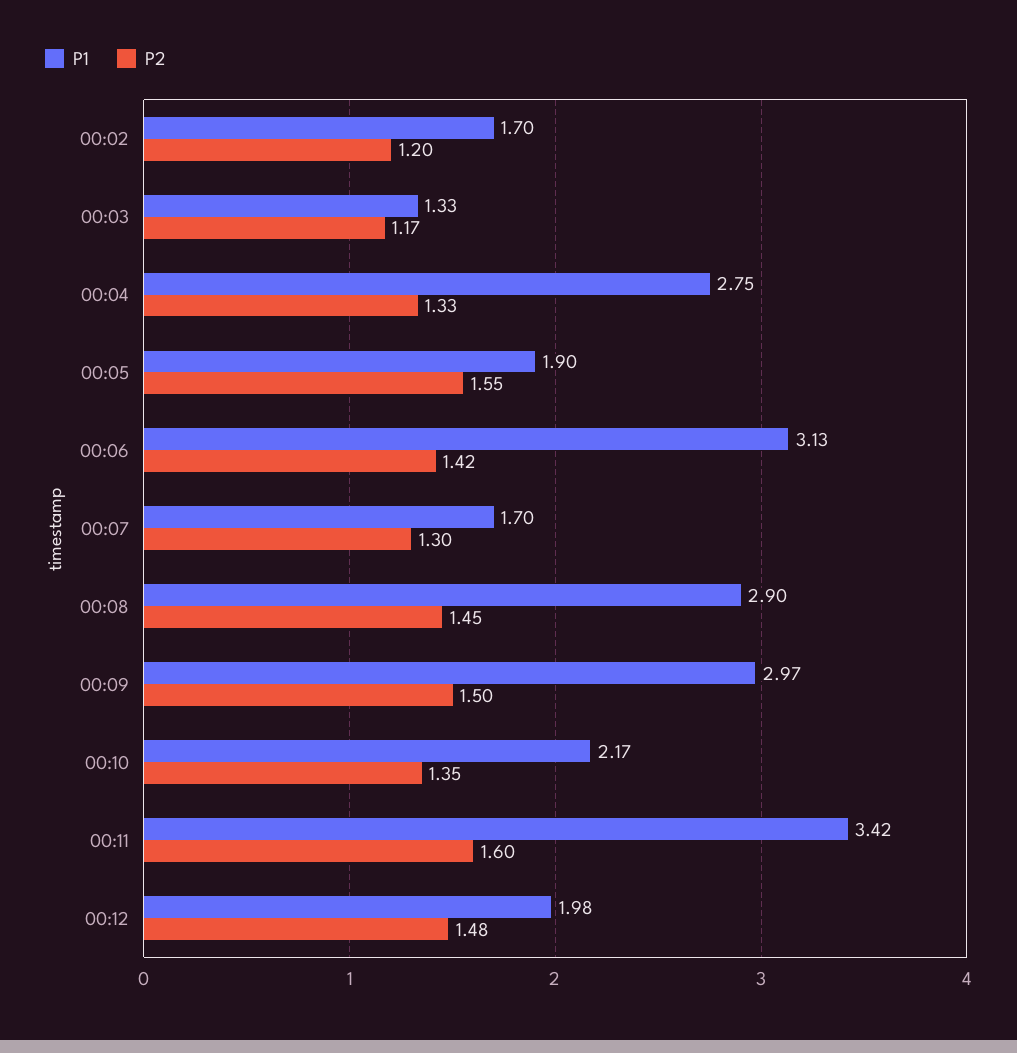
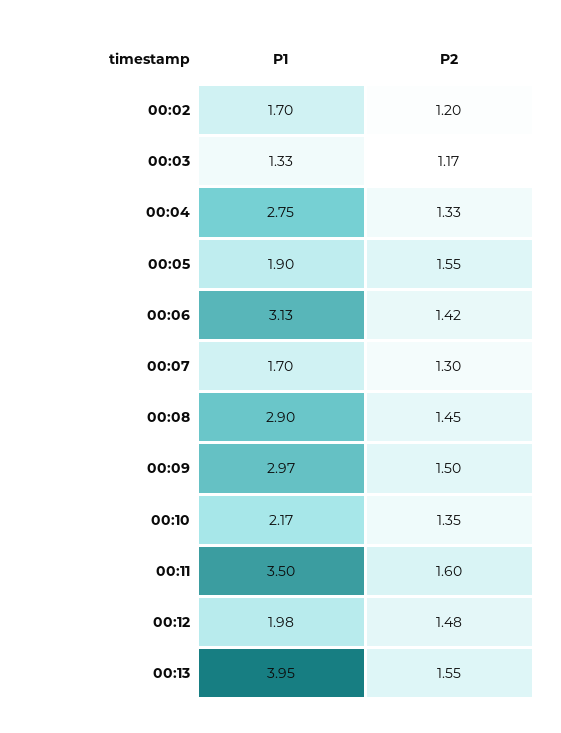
P1, 00:11: 3.42 -> 3.5
P1, 00:13: none -> 3.95
P2, 00:13: none -> 1.55

